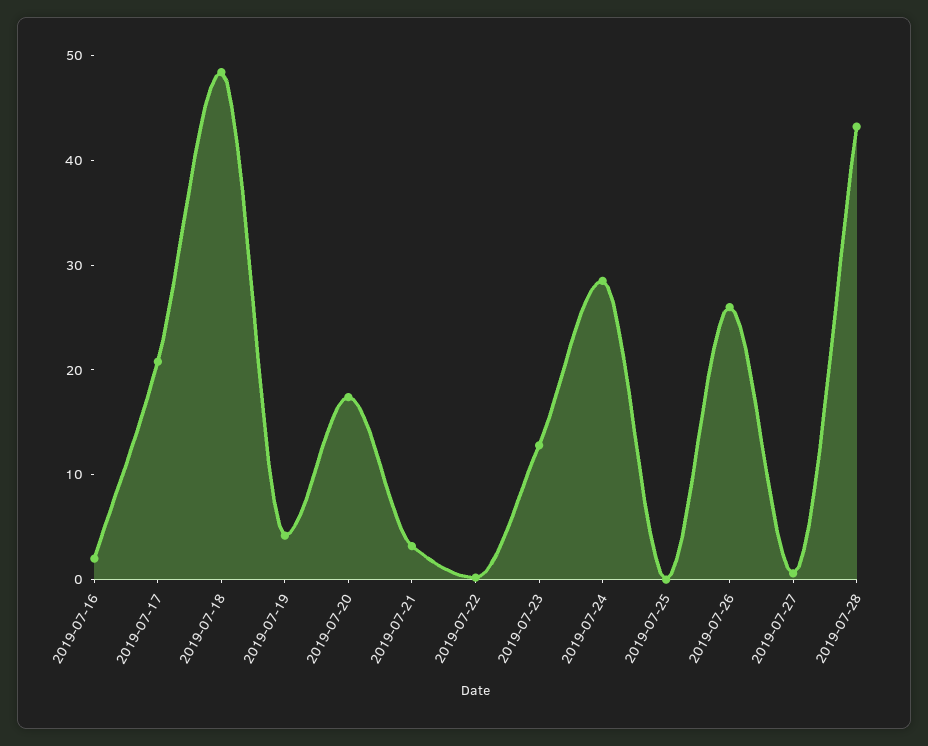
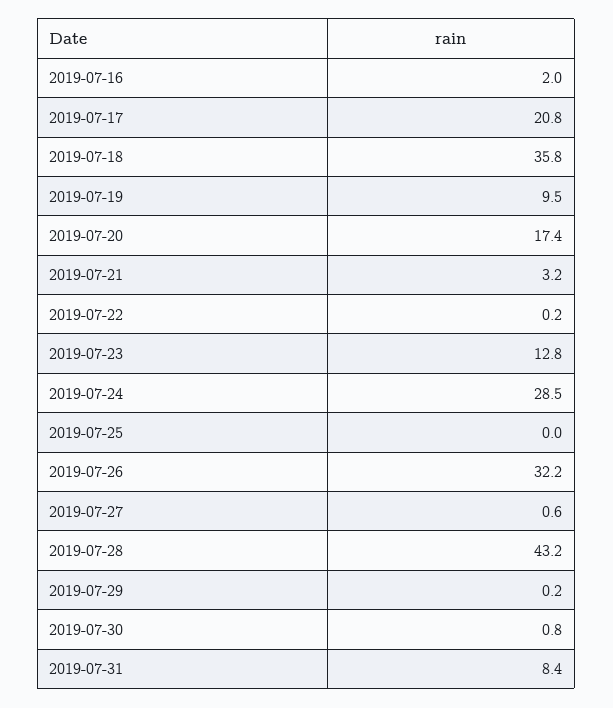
2019-07-18: 48 -> 35.8
2019-07-19: 4 -> 9.5
2019-07-26: 26 -> 32.2
2019-07-29: none -> 0.2
2019-07-30: none -> 0.8
2019-07-31: none -> 8.4

